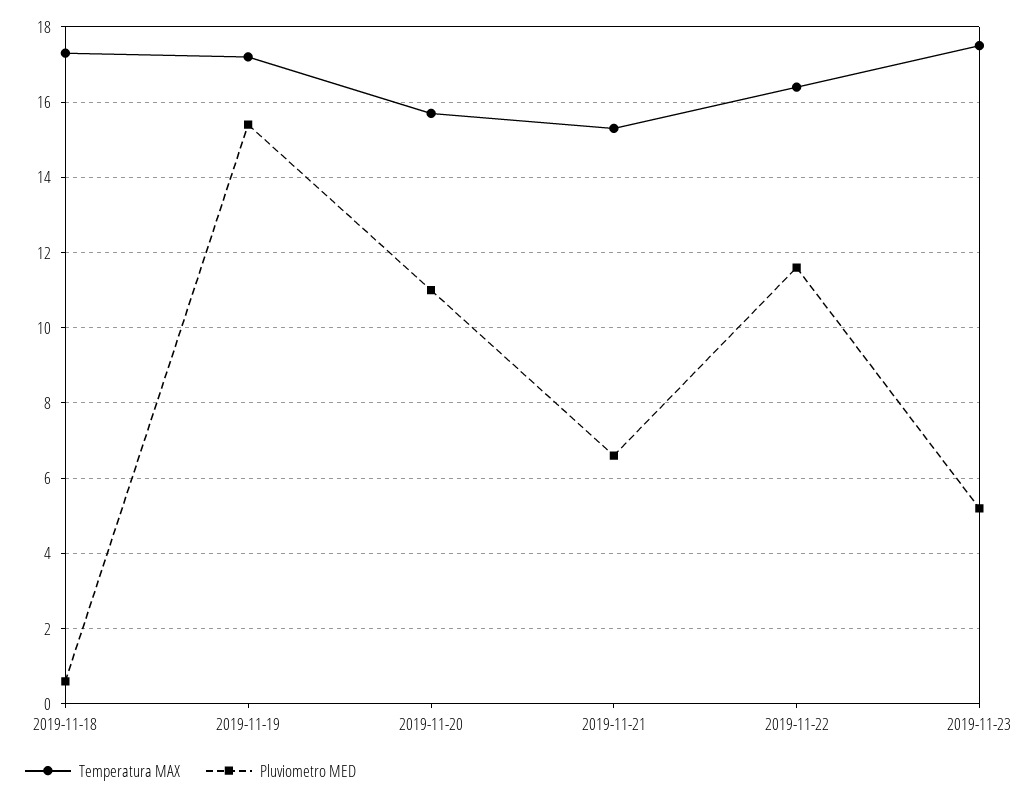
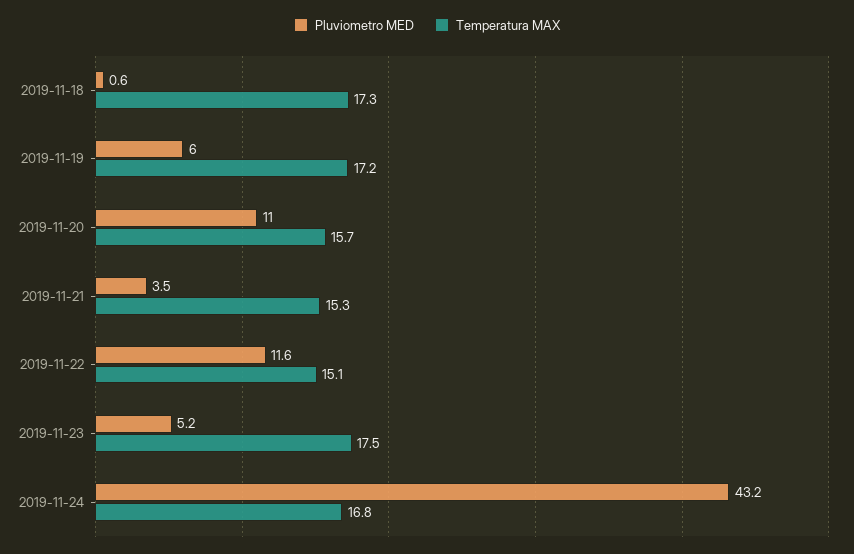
Pluviometro MED, 2019-11-19: 15.5 -> 6
Pluviometro MED, 2019-11-21: 6.5 -> 3.5
Temperatura MAX, 2019-11-22: 16.5 -> 15.1
Pluviometro MED, 2019-11-24: none -> 43.2
Temperatura MAX, 2019-11-24: none -> 16.8

